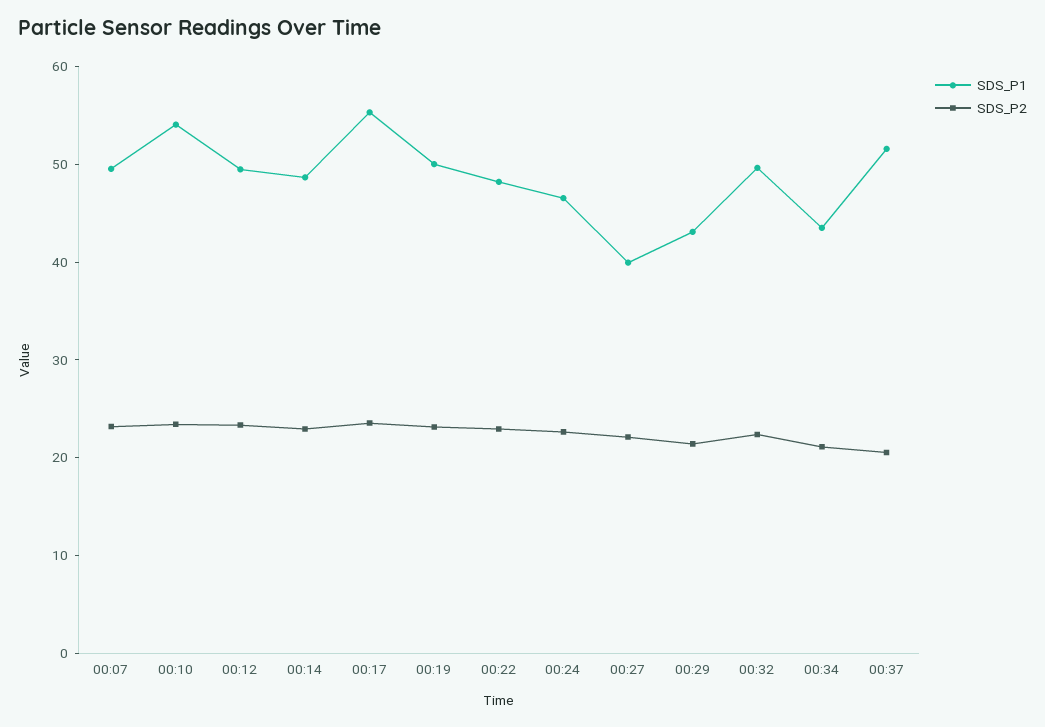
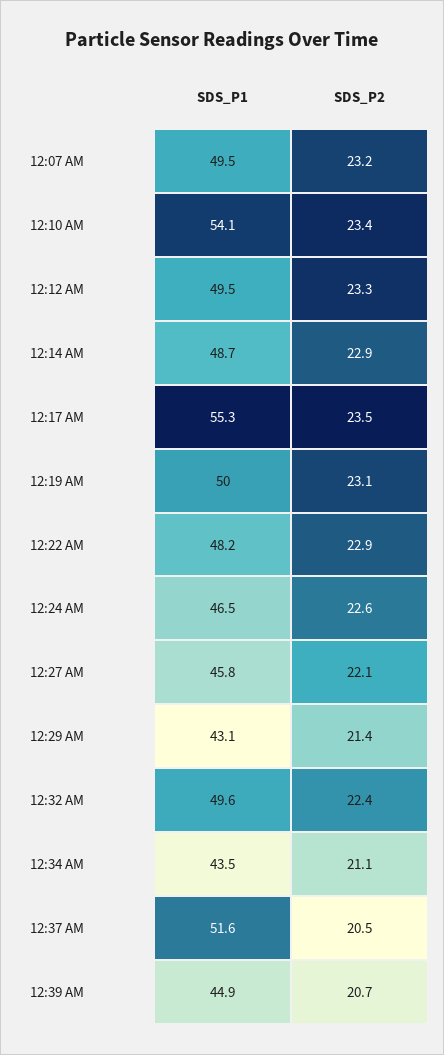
SDS_P1, 00:27: 40 -> 45.8
SDS_P1, 12:39 AM: none -> 44.9
SDS_P2, 12:39 AM: none -> 20.7

